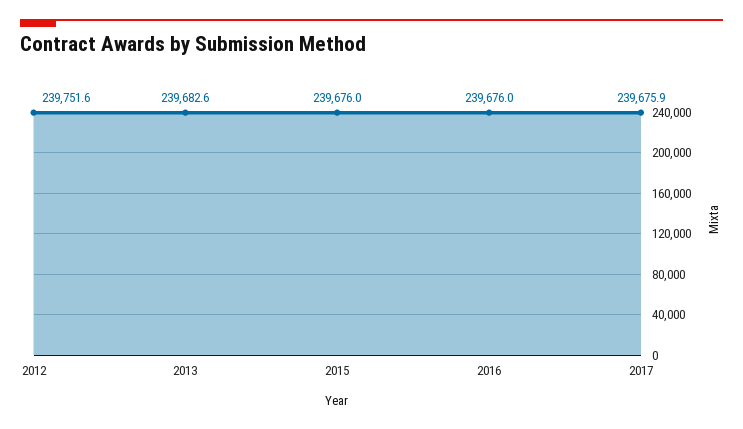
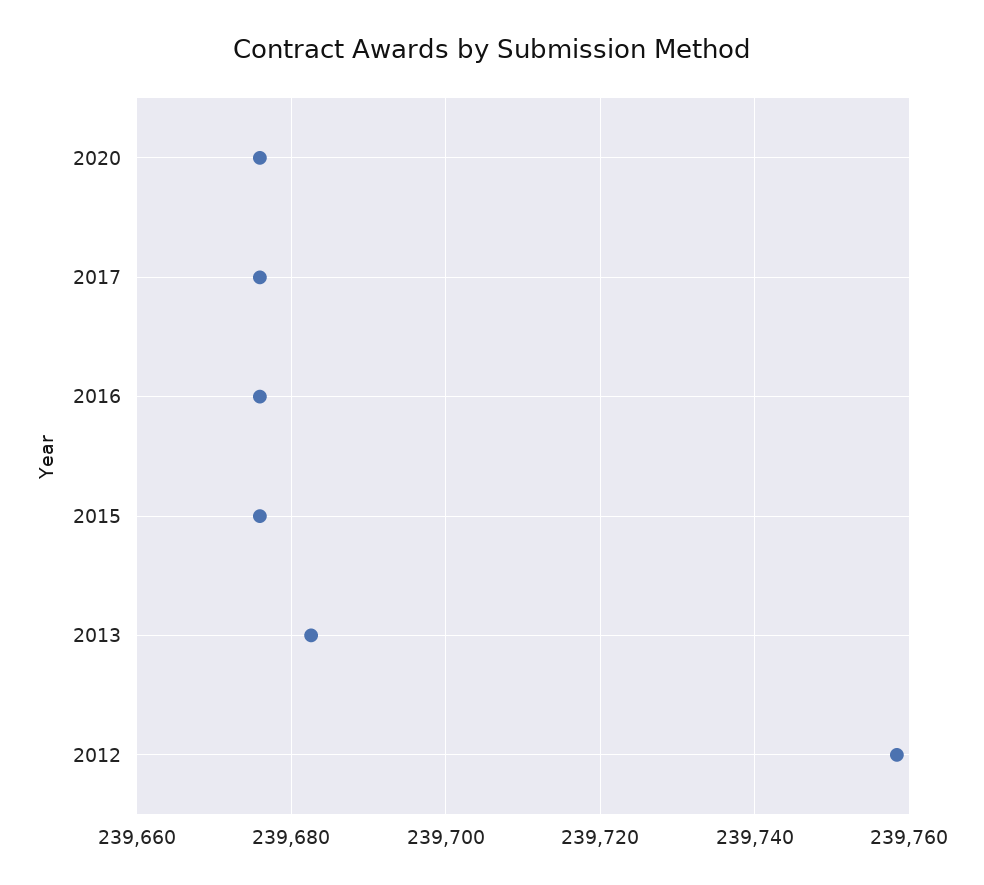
2012: 239751.6 -> 239758
2020: none -> 239676

